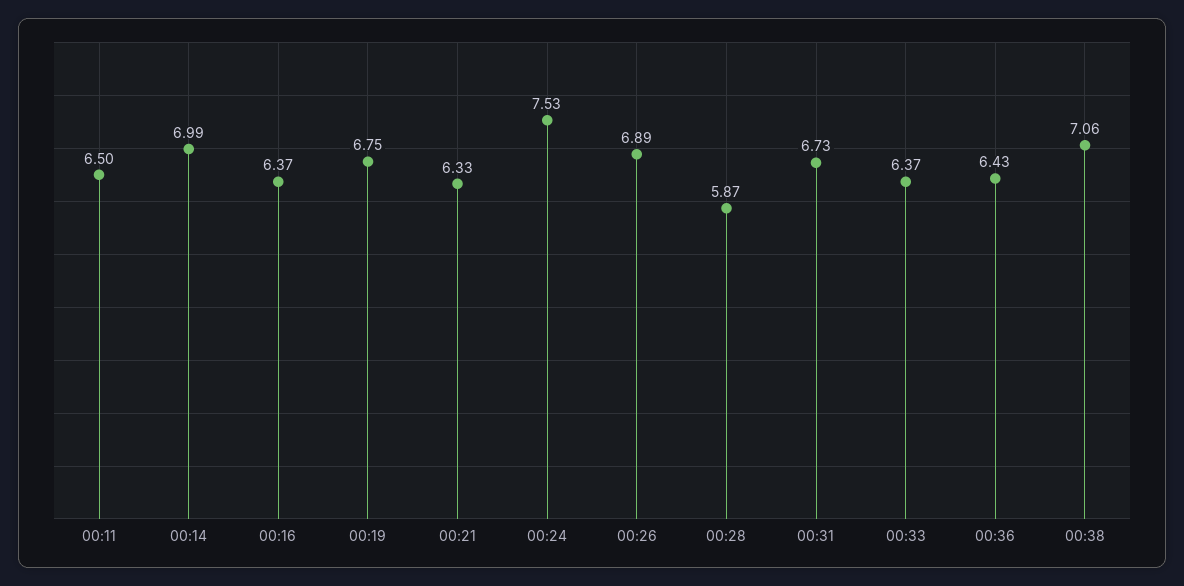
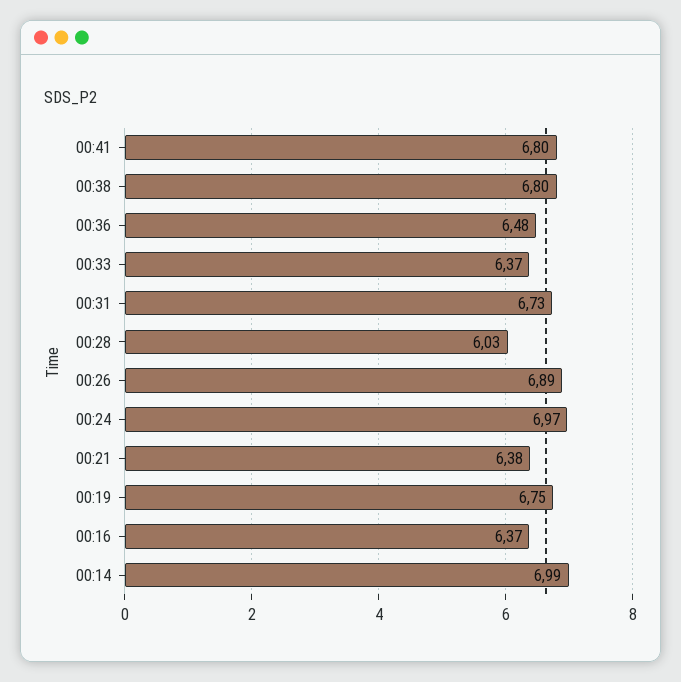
00:11: 6.5 -> none
00:21: 6.33 -> 6.38
00:24: 7.53 -> 6.97
00:28: 5.87 -> 6.03
00:36: 6.43 -> 6.48
00:38: 7.06 -> 6.8
00:41: none -> 6.8

